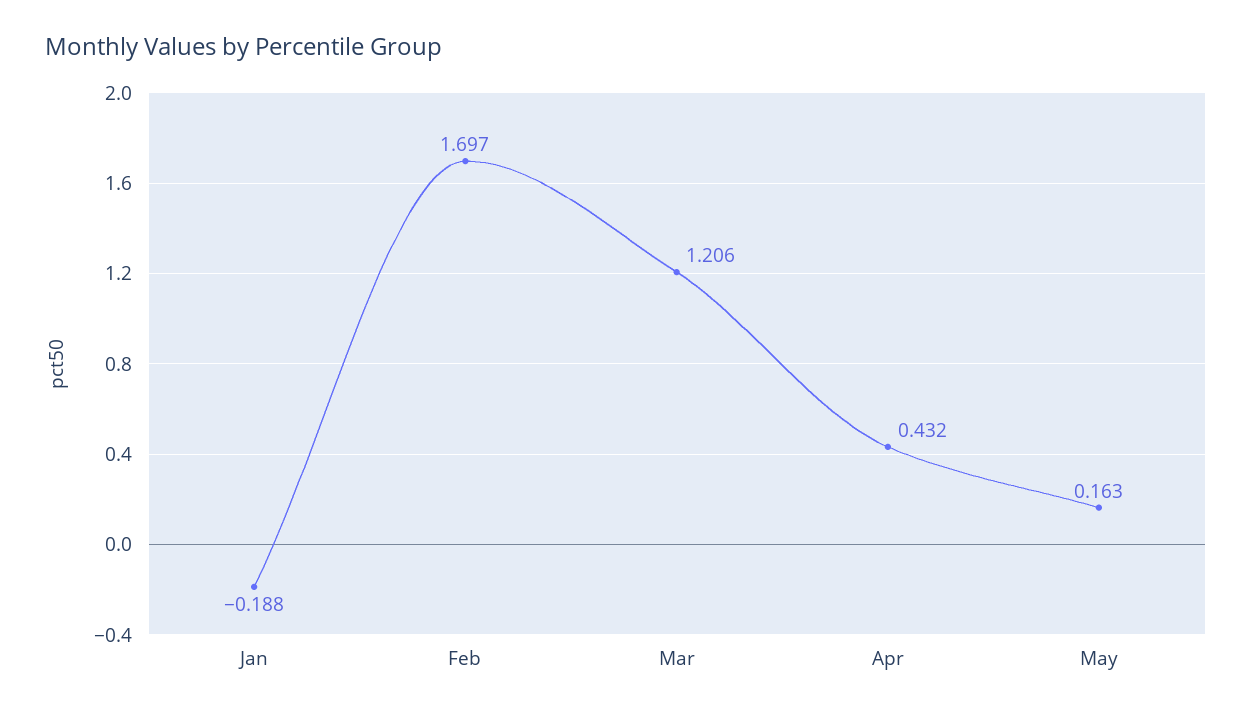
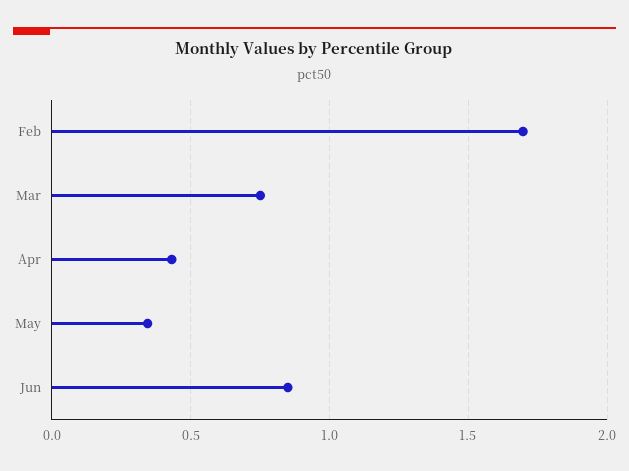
Jan: -0.188 -> none
Mar: 1.206 -> 0.75
May: 0.163 -> 0.35
Jun: none -> 0.85

